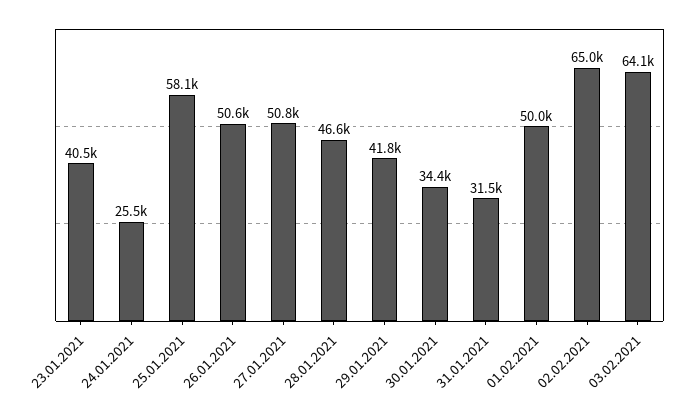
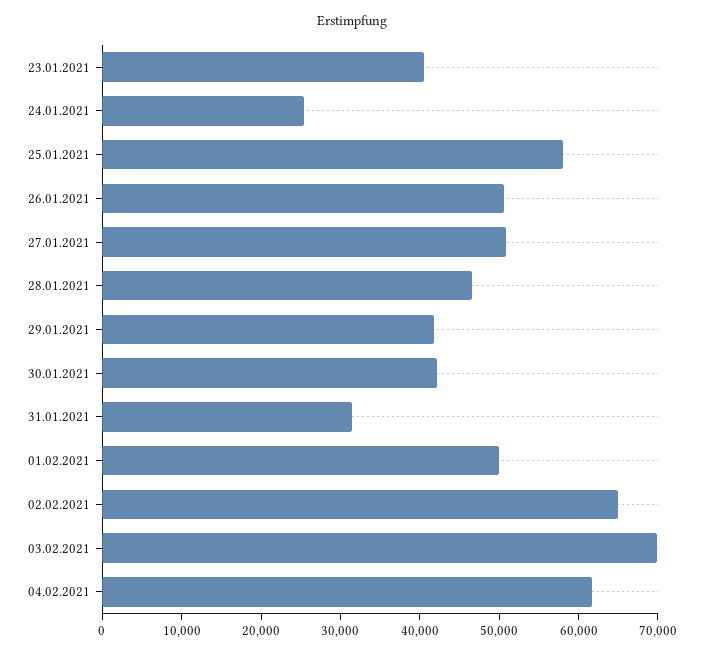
30.01.2021: 34400 -> 42000
03.02.2021: 64100 -> 70000
04.02.2021: none -> 62000

